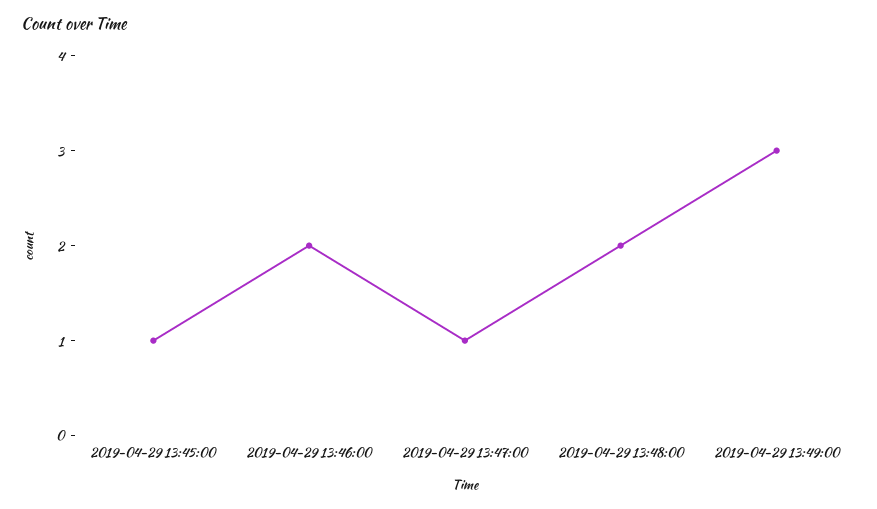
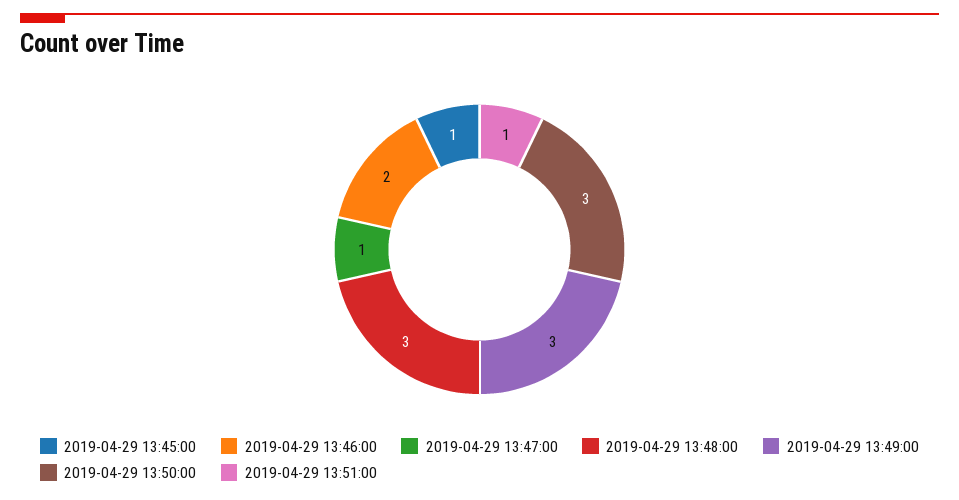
2019-04-29 13:48:00: 2 -> 3
2019-04-29 13:50:00: none -> 3
2019-04-29 13:51:00: none -> 1

